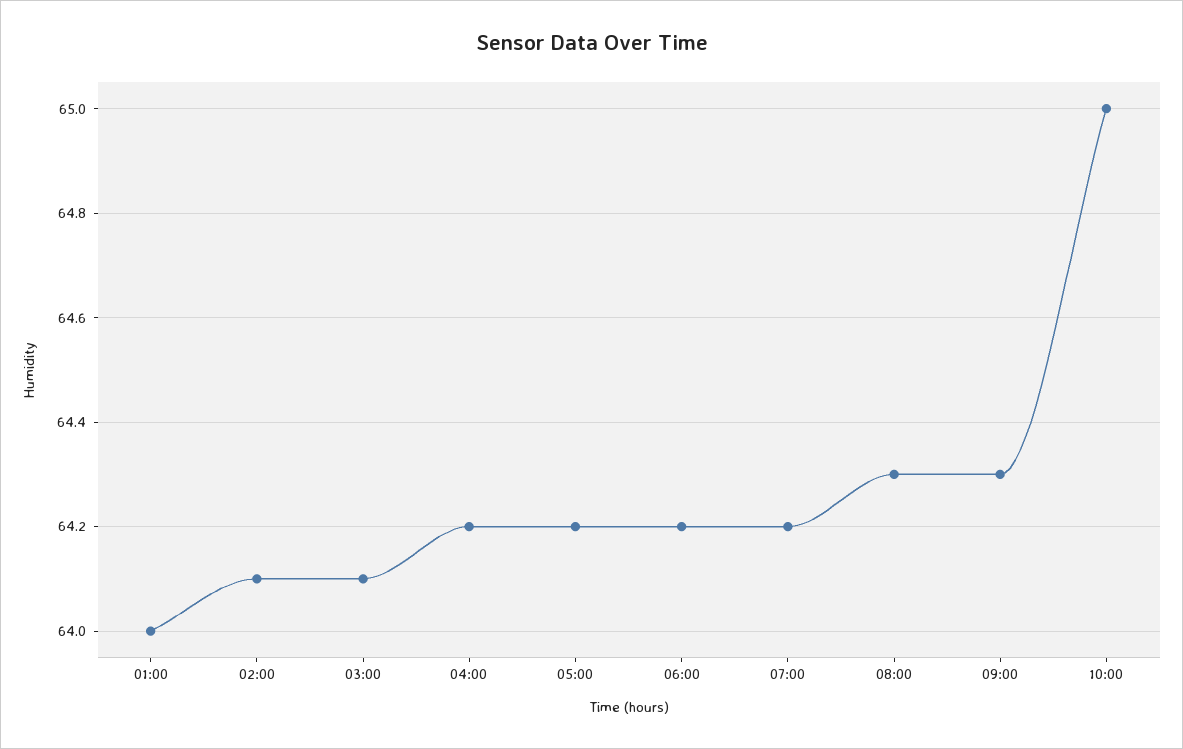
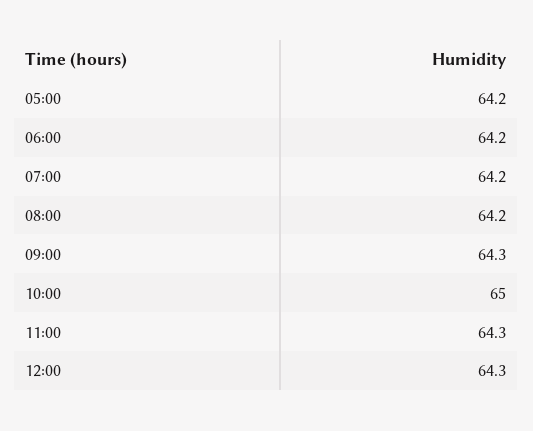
01:00: 64 -> none
02:00: 64.1 -> none
03:00: 64.1 -> none
04:00: 64.2 -> none
08:00: 64.3 -> 64.2
11:00: none -> 64.3
12:00: none -> 64.3

